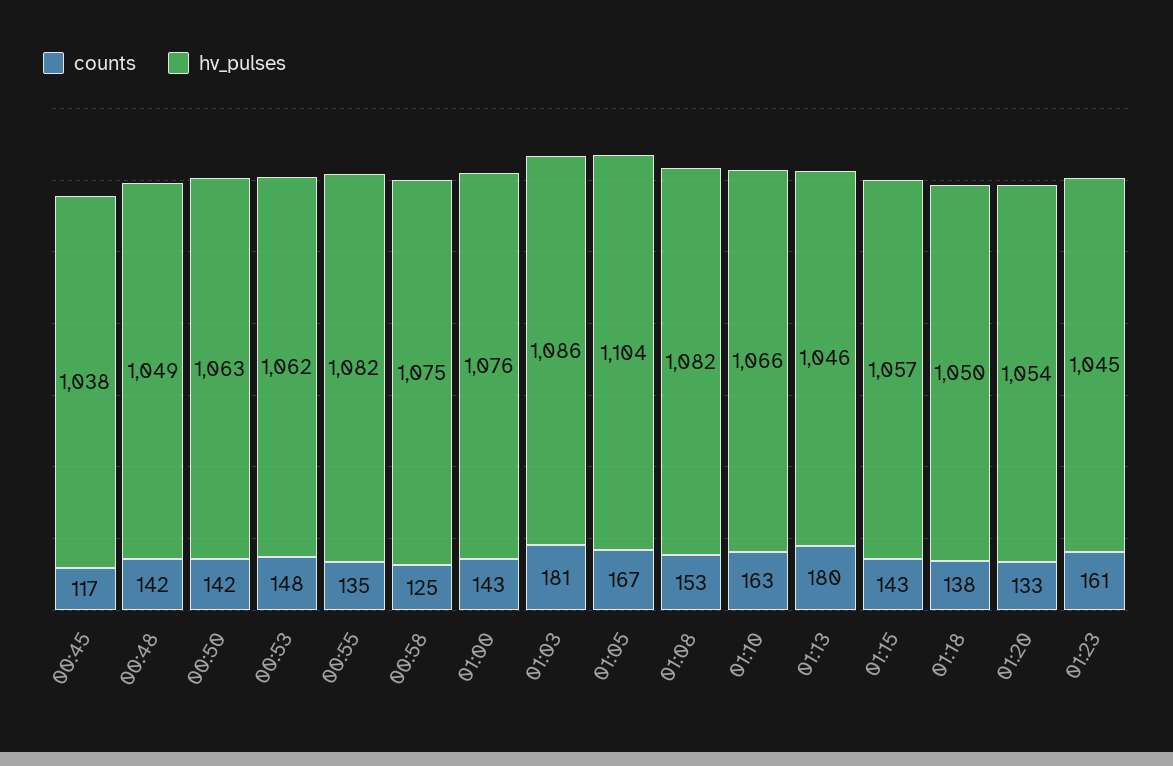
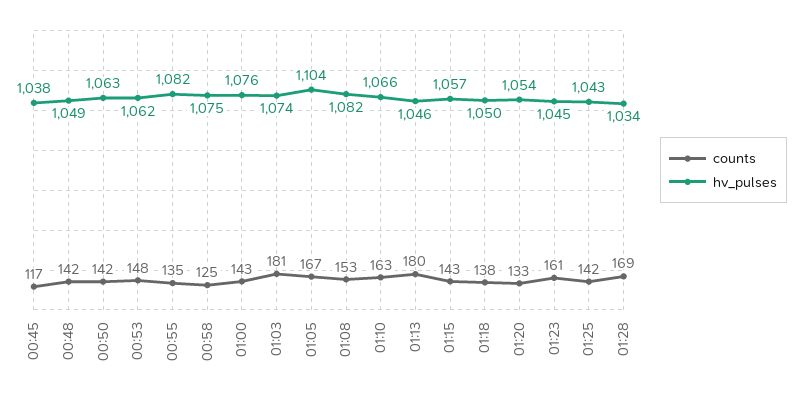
hv_pulses, 01:03: 1086 -> 1074
counts, 01:25: none -> 142
hv_pulses, 01:25: none -> 1043
counts, 01:28: none -> 169
hv_pulses, 01:28: none -> 1034

